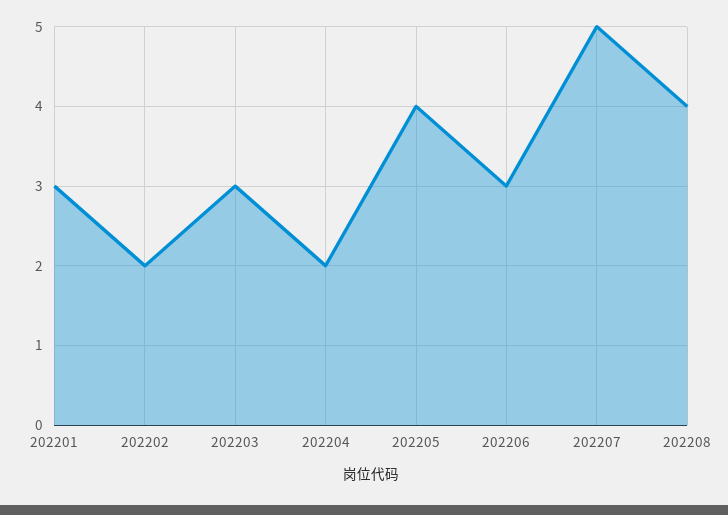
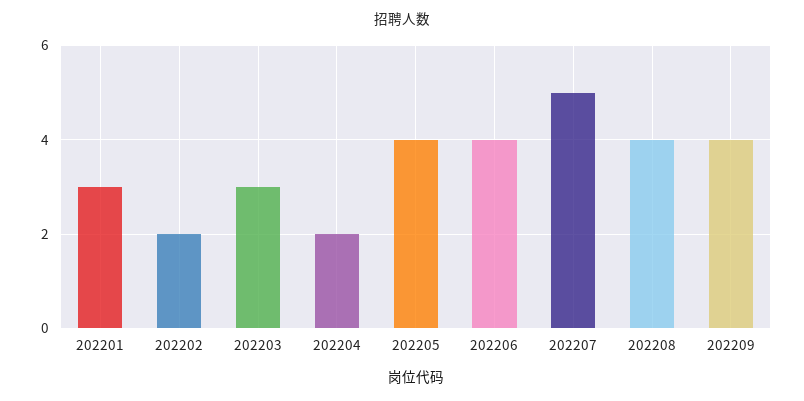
202206: 3 -> 4
202209: none -> 4

